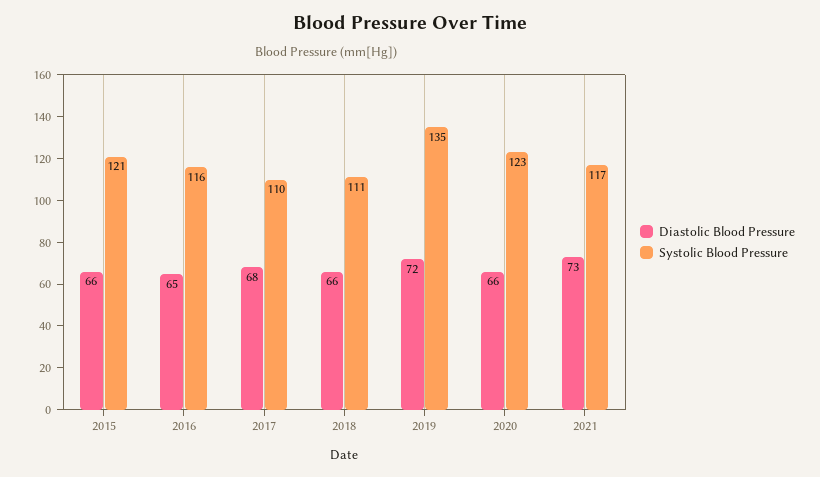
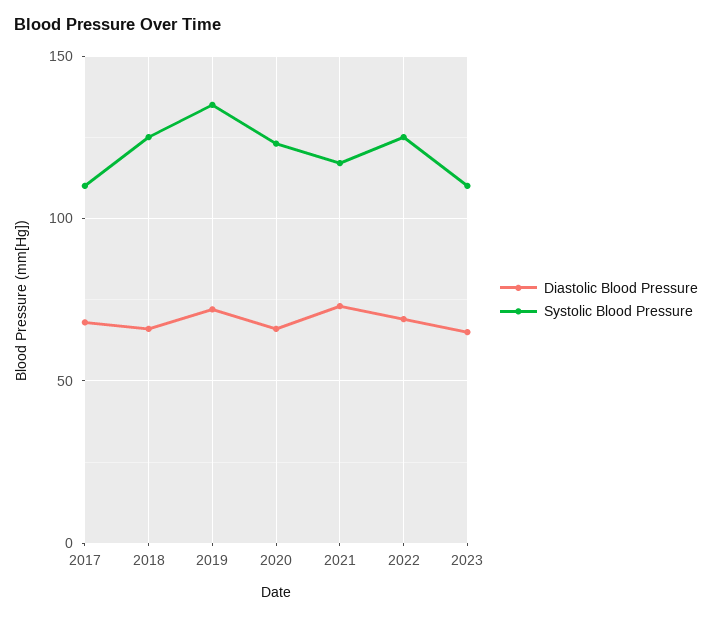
Diastolic Blood Pressure, 2015: 66 -> none
Systolic Blood Pressure, 2015: 121 -> none
Diastolic Blood Pressure, 2016: 65 -> none
Systolic Blood Pressure, 2016: 116 -> none
Systolic Blood Pressure, 2018: 111 -> 125
Diastolic Blood Pressure, 2022: none -> 70
Systolic Blood Pressure, 2022: none -> 125
Diastolic Blood Pressure, 2023: none -> 65
Systolic Blood Pressure, 2023: none -> 110

